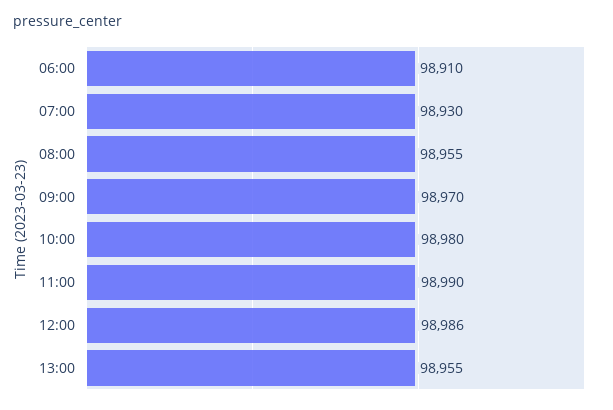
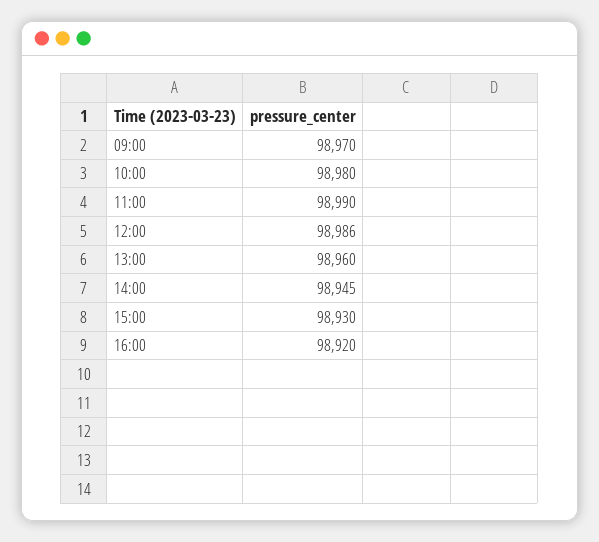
06:00: 98910 -> none
07:00: 98930 -> none
08:00: 98955 -> none
13:00: 98955 -> 98960
14:00: none -> 98945
15:00: none -> 98930
16:00: none -> 98920

